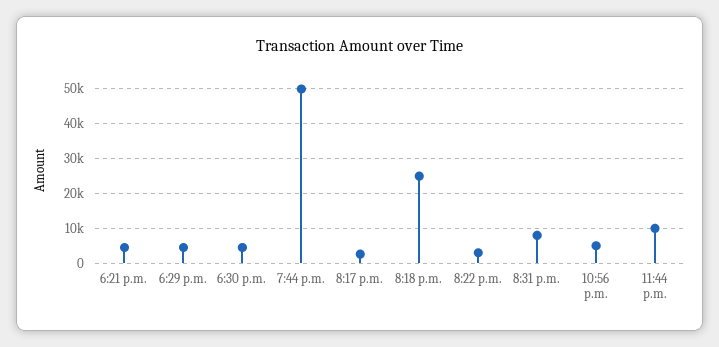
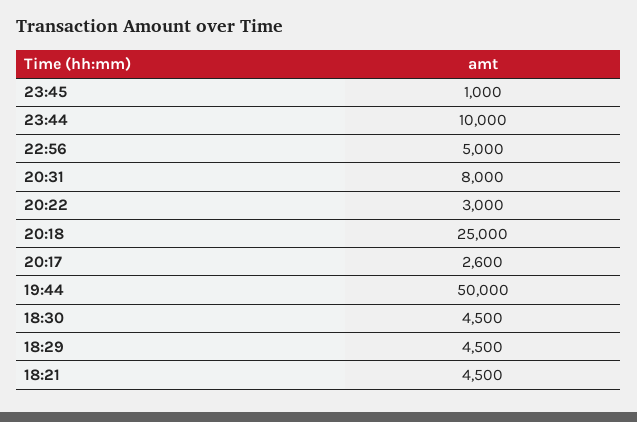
23:45: none -> 1000

